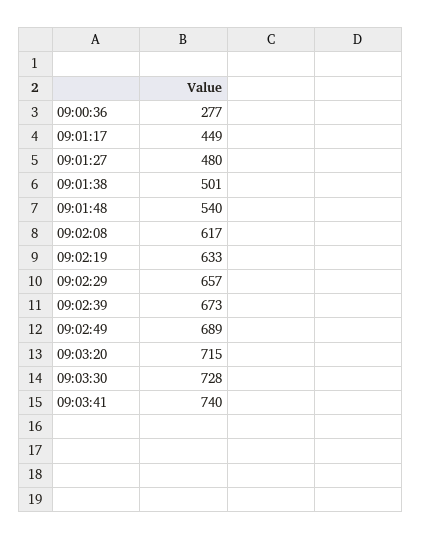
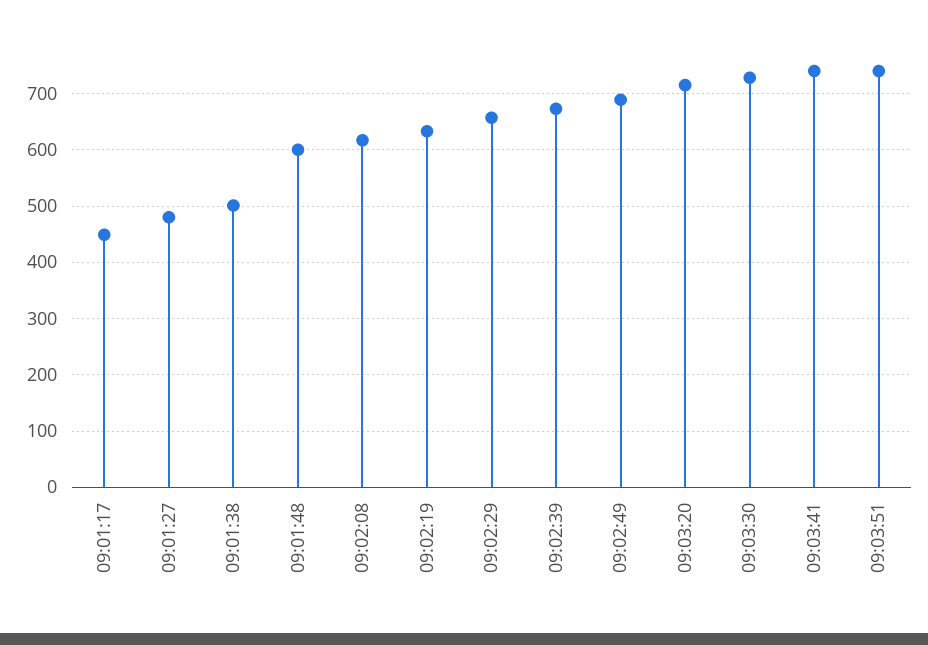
09:00:36: 277 -> none
09:01:48: 540 -> 600
09:03:51: none -> 740

